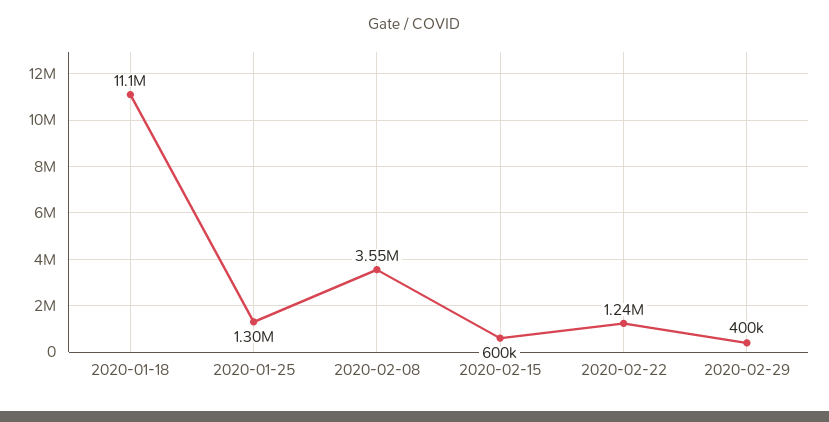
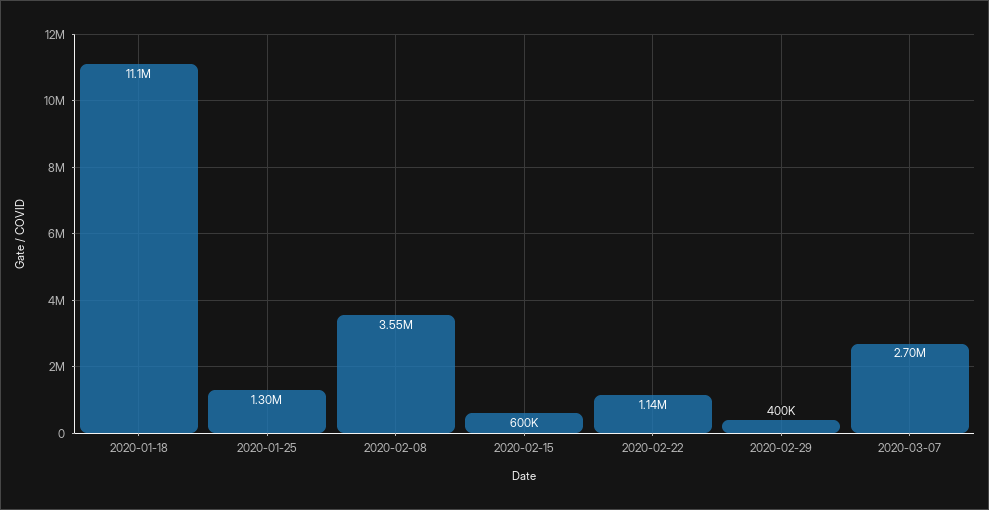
2020-02-22: 1240000 -> 1140000
2020-03-07: none -> 2700000

